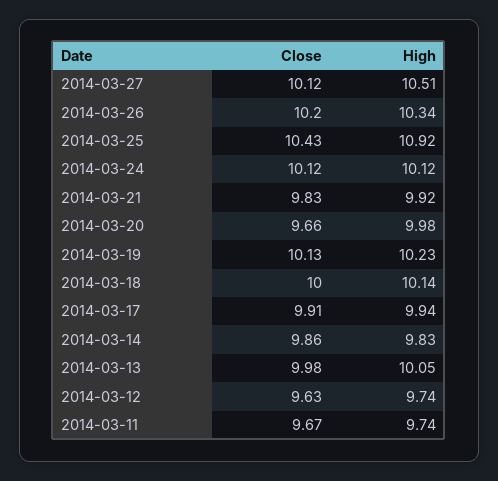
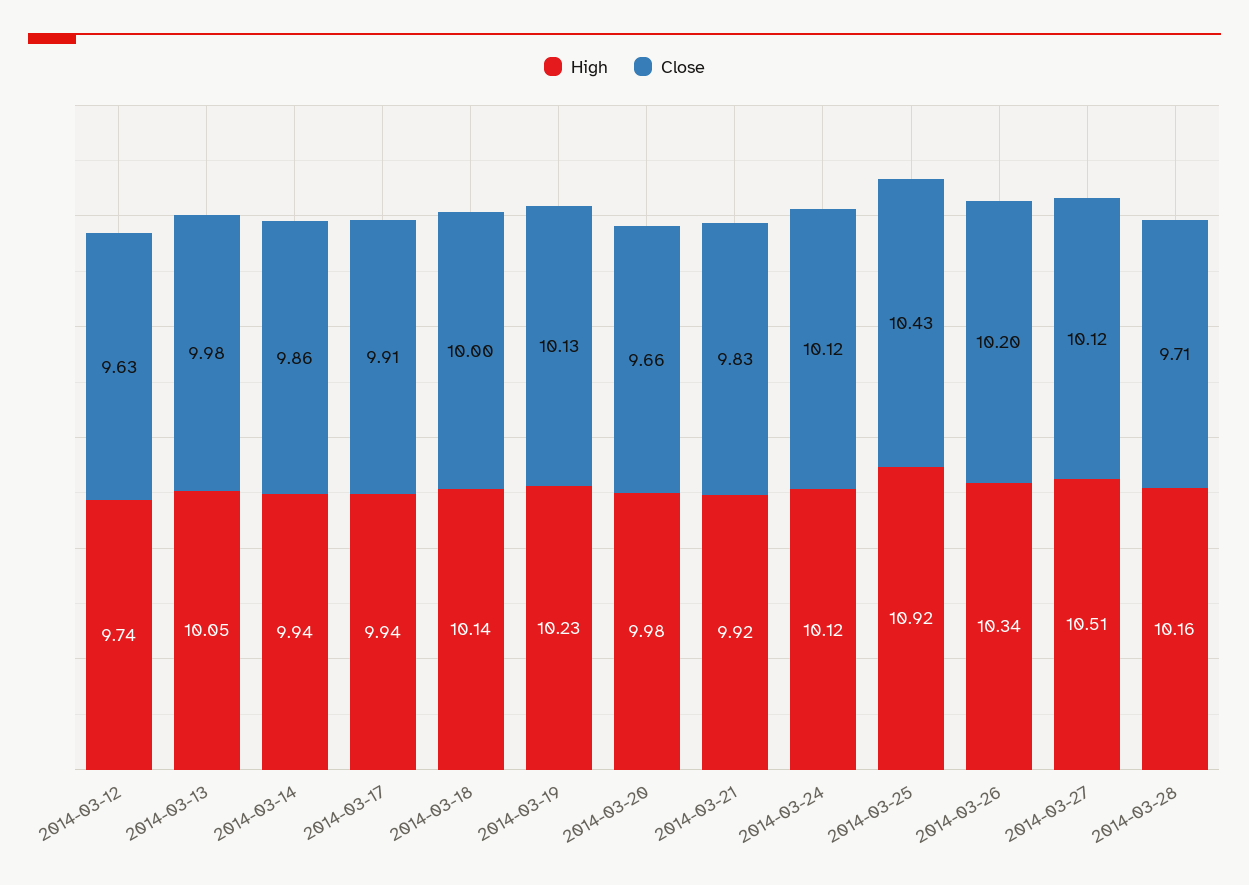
High, 2014-03-14: 9.83 -> 9.94
Close, 2014-03-11: 9.67 -> none
High, 2014-03-11: 9.74 -> none
High, 2014-03-28: none -> 10.16
Close, 2014-03-28: none -> 9.71

